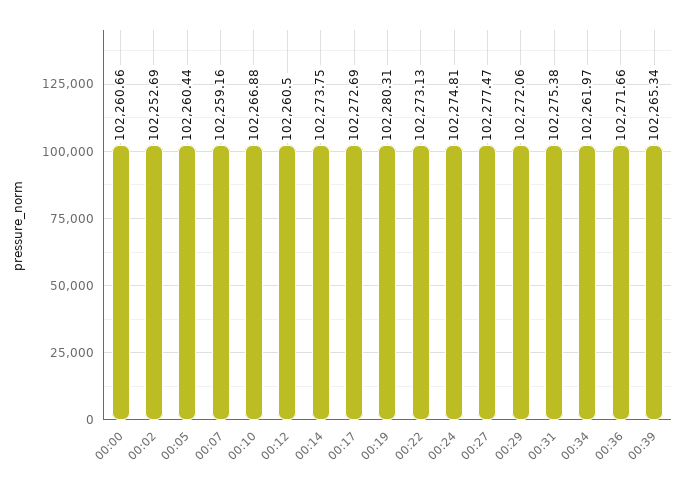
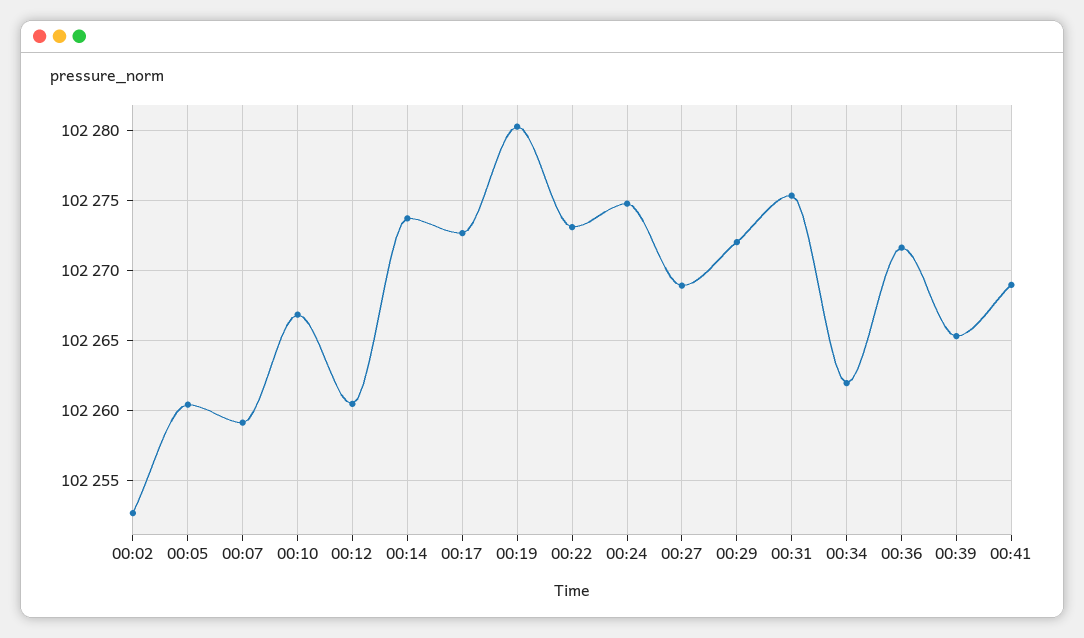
00:00: 102260.66 -> none
00:27: 102277.47 -> 102269
00:41: none -> 102269

